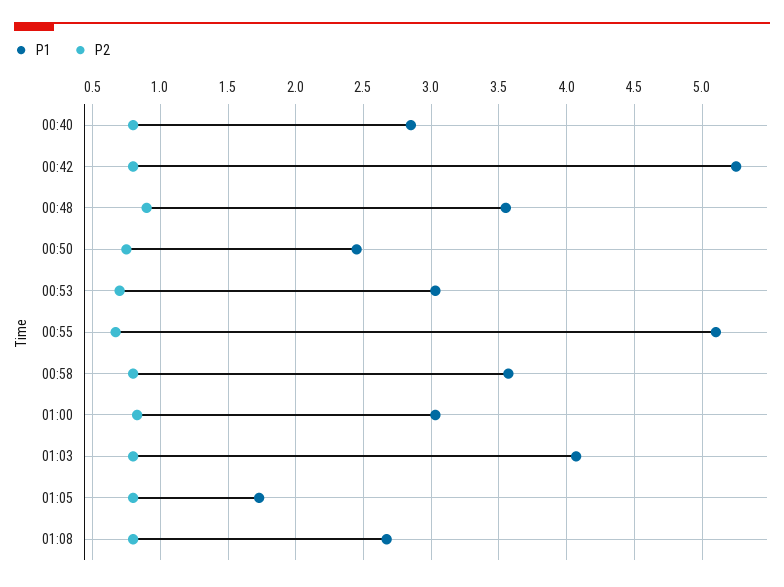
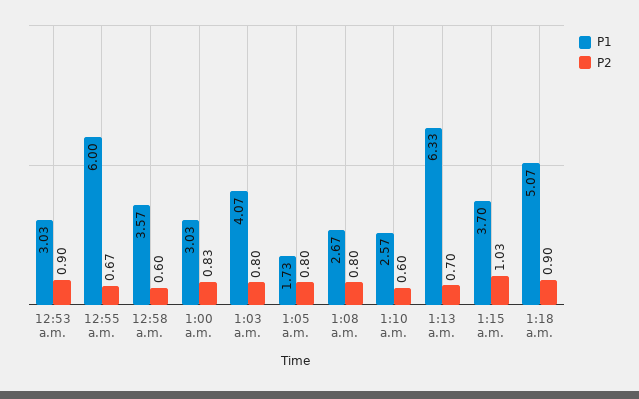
P1, 00:40: 2.85 -> none
P2, 00:40: 0.8 -> none
P1, 00:42: 5.25 -> none
P2, 00:42: 0.8 -> none
P1, 00:48: 3.55 -> none
P2, 00:48: 0.9 -> none
P1, 00:50: 2.45 -> none
P2, 00:50: 0.75 -> none
P2, 00:53: 0.7 -> 0.9
P1, 00:55: 5.1 -> 6
P2, 00:58: 0.8 -> 0.6
P1, 1:10 a.m.: none -> 2.57
P2, 1:10 a.m.: none -> 0.6
P1, 1:13 a.m.: none -> 6.33
P2, 1:13 a.m.: none -> 0.7
P1, 1:15 a.m.: none -> 3.7
P2, 1:15 a.m.: none -> 1.03
P1, 1:18 a.m.: none -> 5.07
P2, 1:18 a.m.: none -> 0.9

